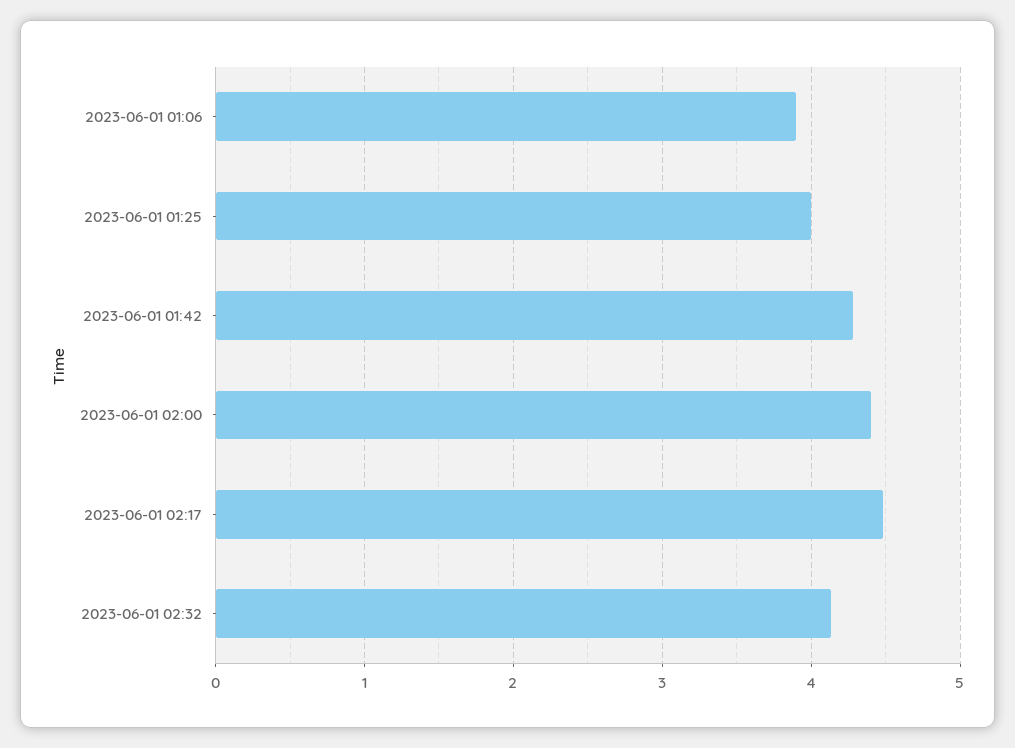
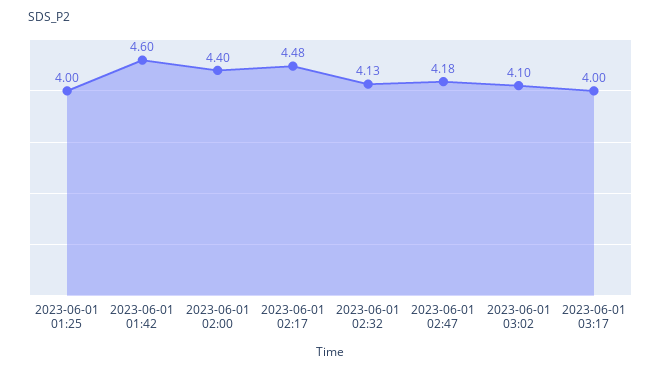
2023-06-01 01:06: 3.9 -> none
2023-06-01 01:42: 4.3 -> 4.6
2023-06-01 02:47: none -> 4.18
2023-06-01 03:02: none -> 4.1
2023-06-01 03:17: none -> 4

